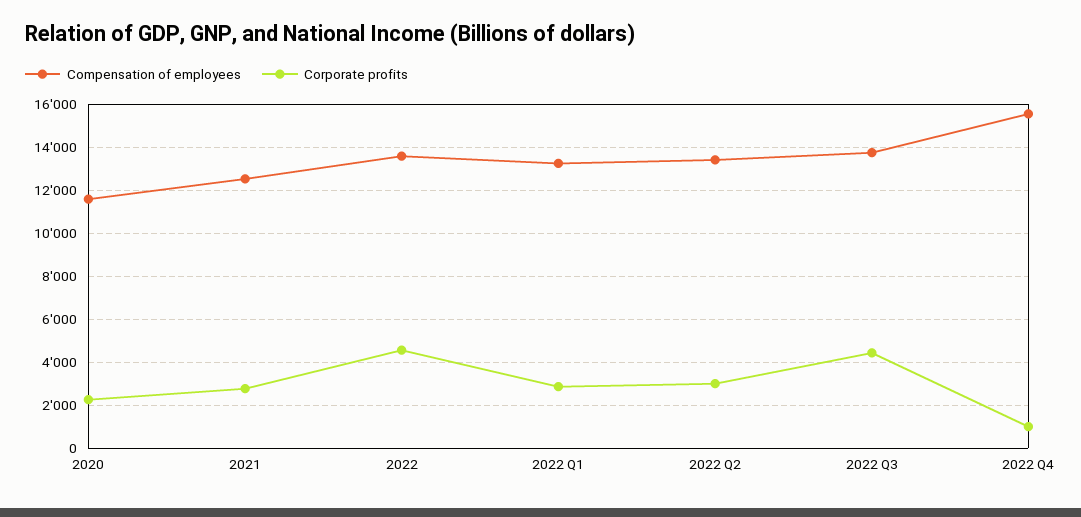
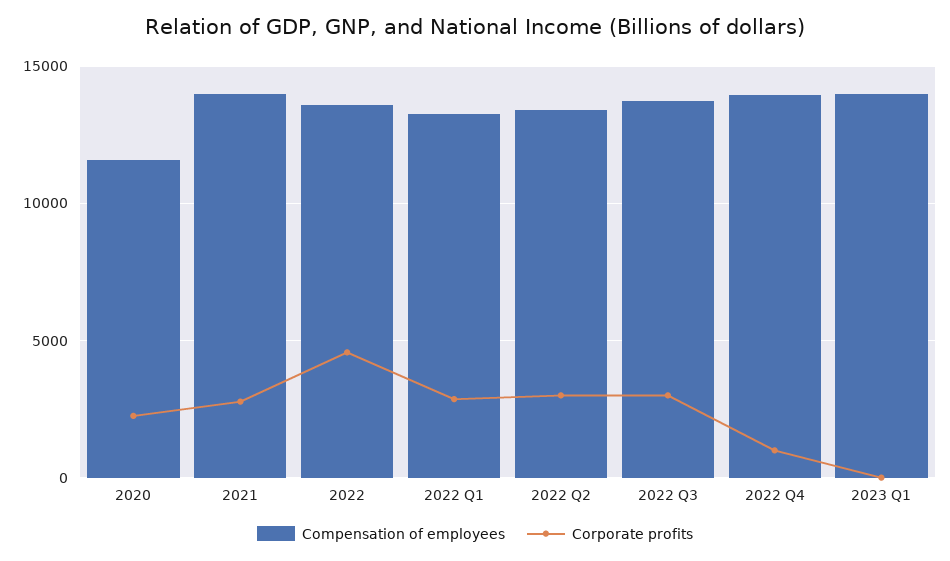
Compensation of employees, 2021: 12500 -> 14000
Corporate profits, 2022 Q3: 4500 -> 3000
Compensation of employees, 2022 Q4: 15500 -> 14000
Compensation of employees, 2023 Q1: none -> 14000
Corporate profits, 2023 Q1: none -> 0

